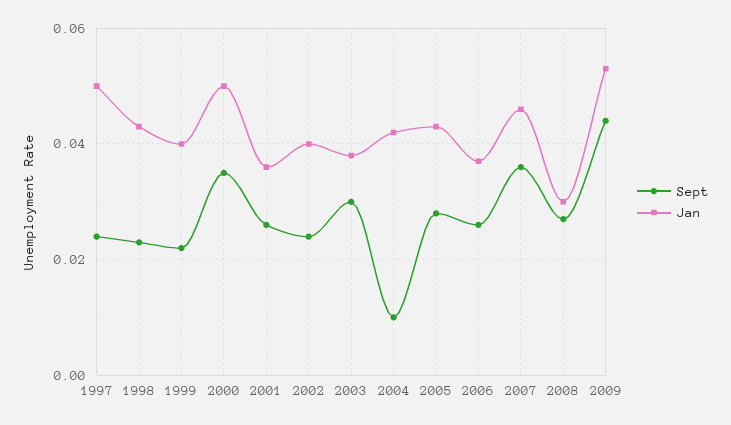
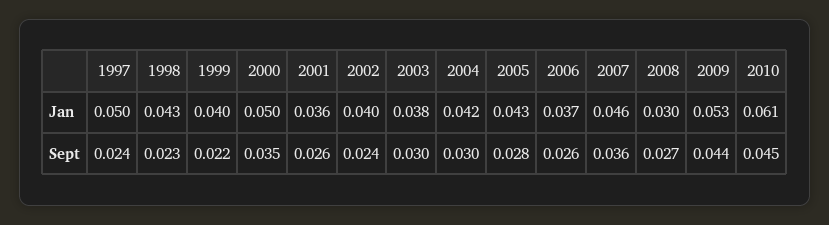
Sept, 2004: 0.01 -> 0.03
Jan, 2010: none -> 0.061
Sept, 2010: none -> 0.045

